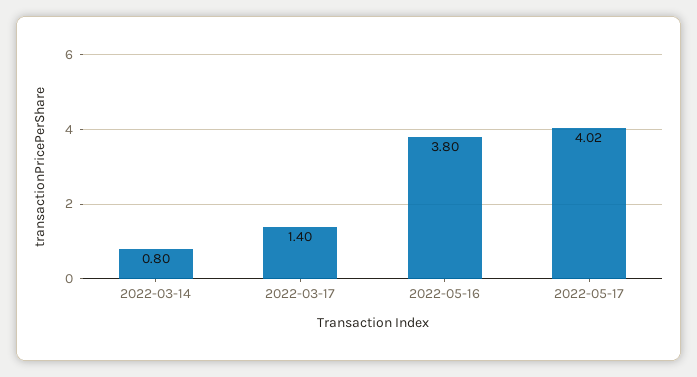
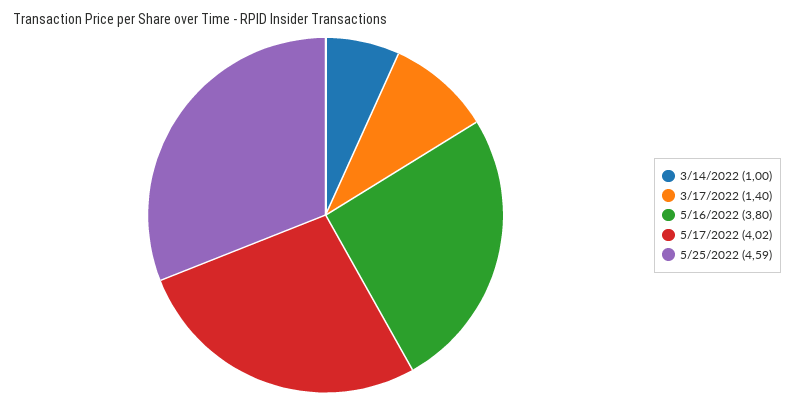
2022-03-14: 0.8 -> 1
5/25/2022: none -> 4.59

